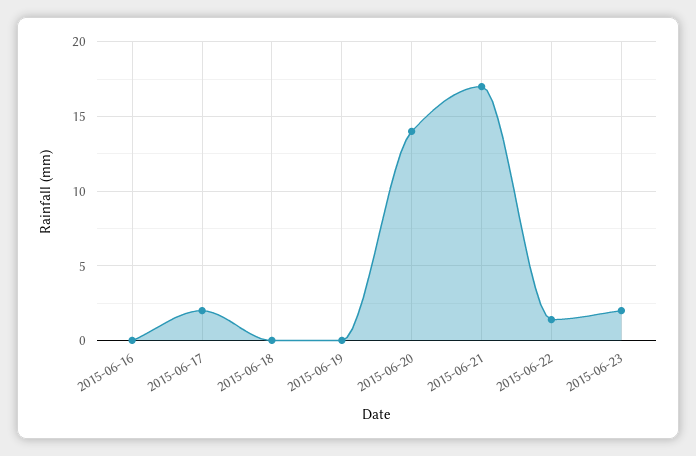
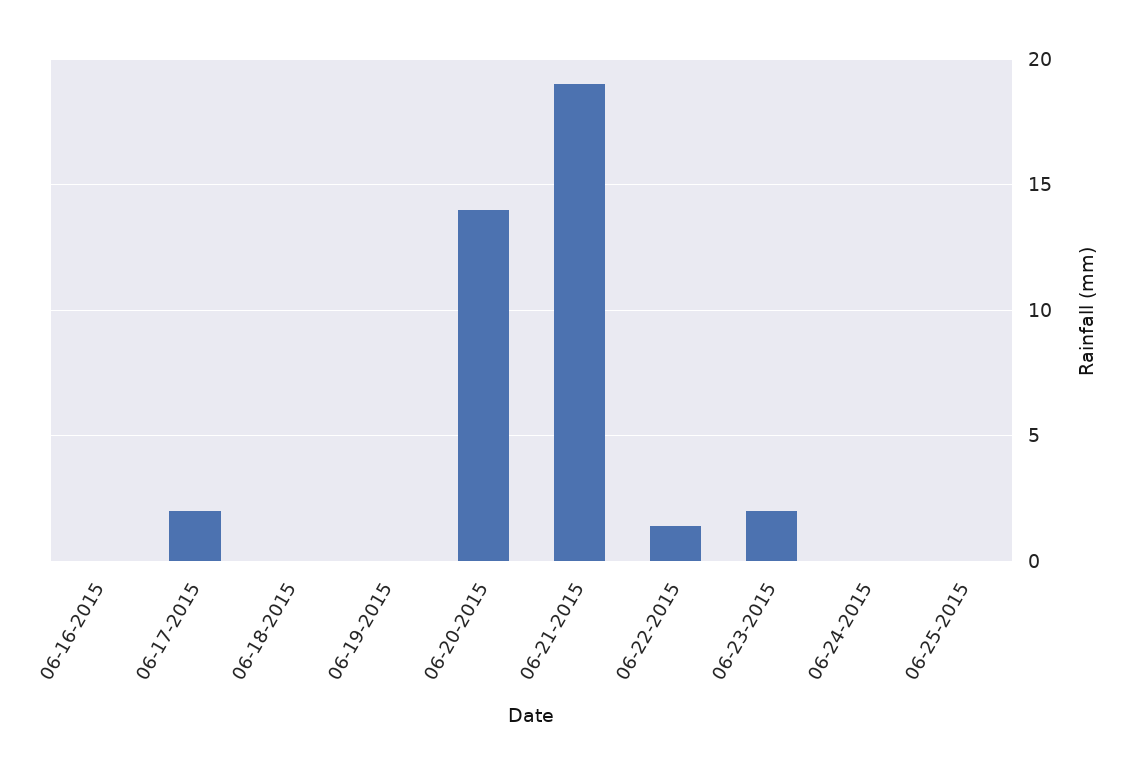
2015-06-21: 17 -> 19
06-24-2015: none -> 0
06-25-2015: none -> 0

